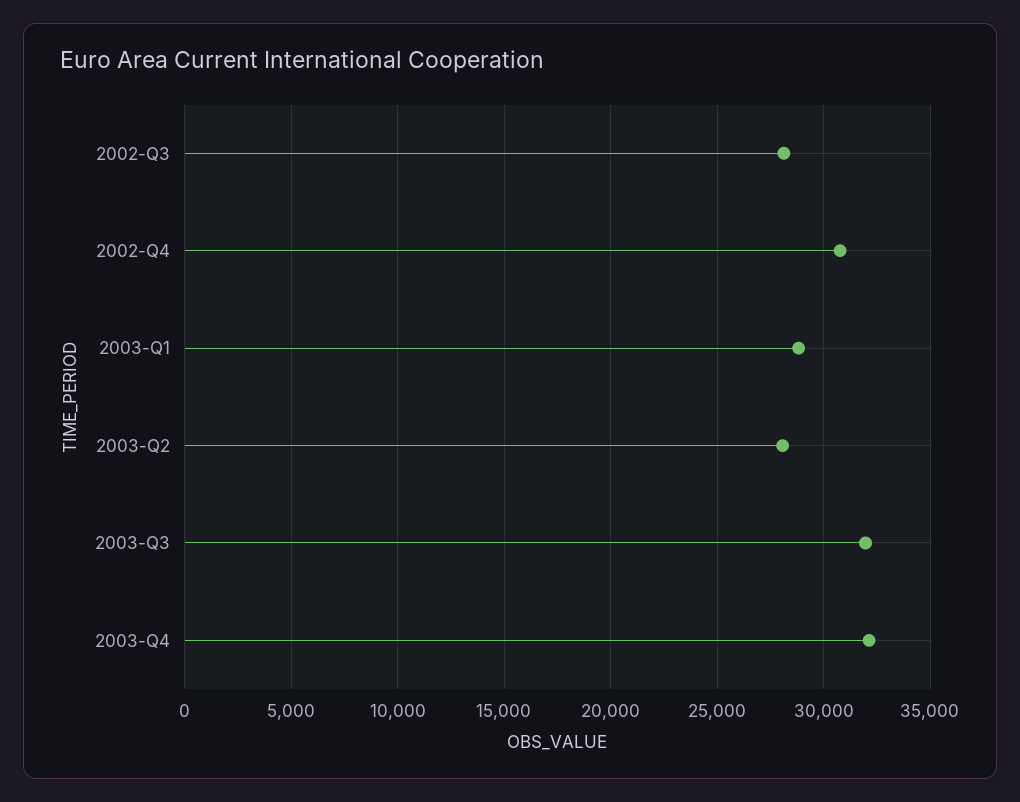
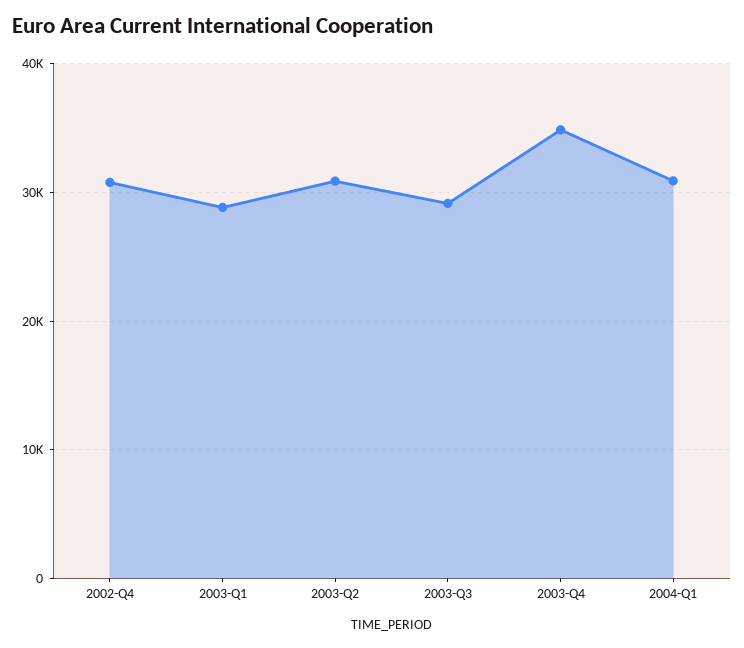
2002-Q3: 28000 -> none
2003-Q2: 28000 -> 31000
2003-Q3: 32000 -> 29000
2003-Q4: 32000 -> 35000
2004-Q1: none -> 31000

